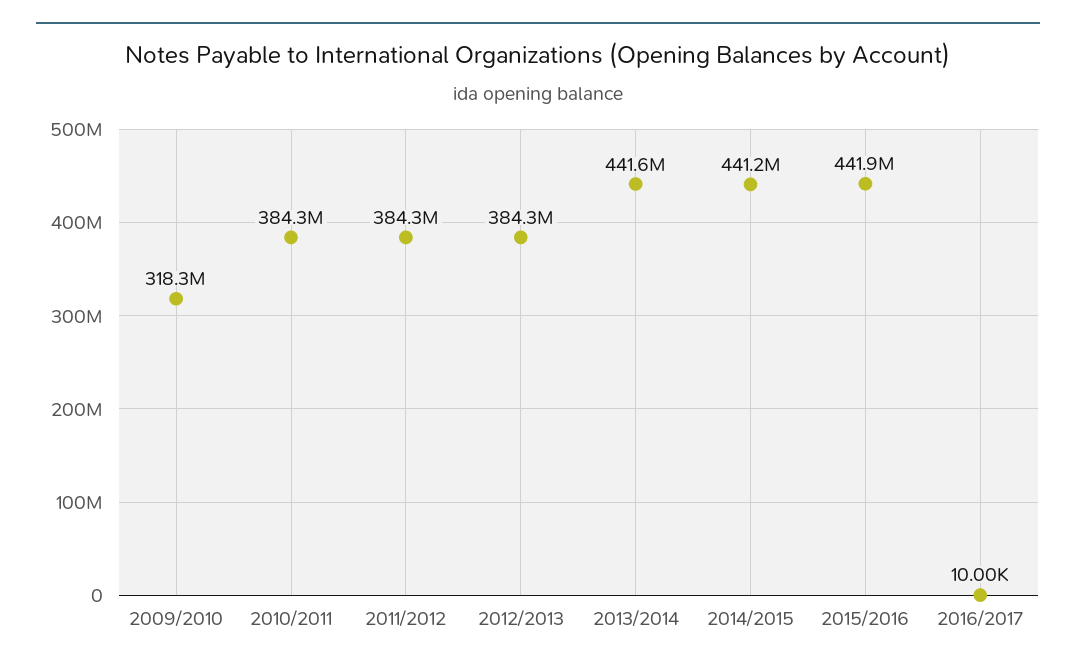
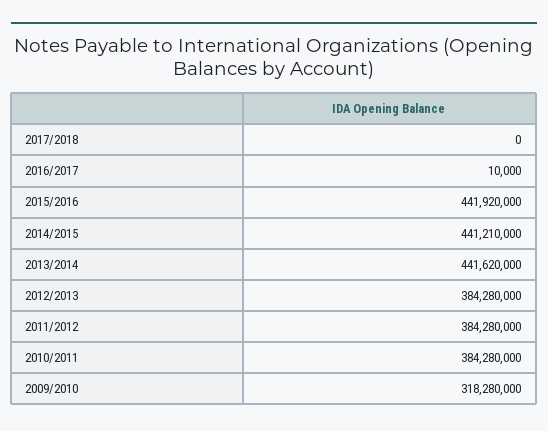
2017/2018: none -> 0

